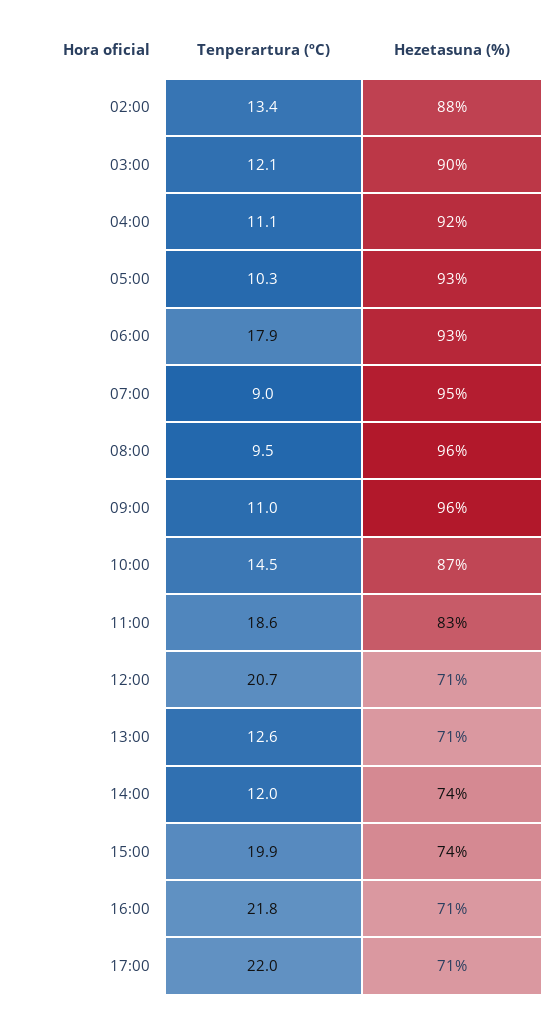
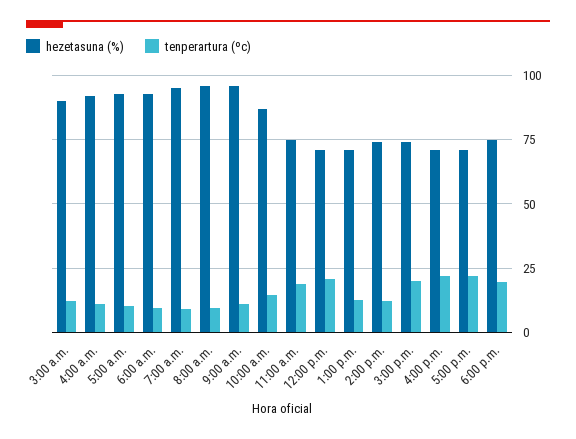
Tenperartura (ºC), 02:00: 13.4 -> none
Hezetasuna (%), 02:00: 88 -> none
Tenperartura (ºC), 06:00: 17.9 -> 10
Hezetasuna (%), 11:00: 83 -> 75
Hezetasuna (%), 6:00 p.m.: none -> 75
Tenperartura (ºC), 6:00 p.m.: none -> 20

